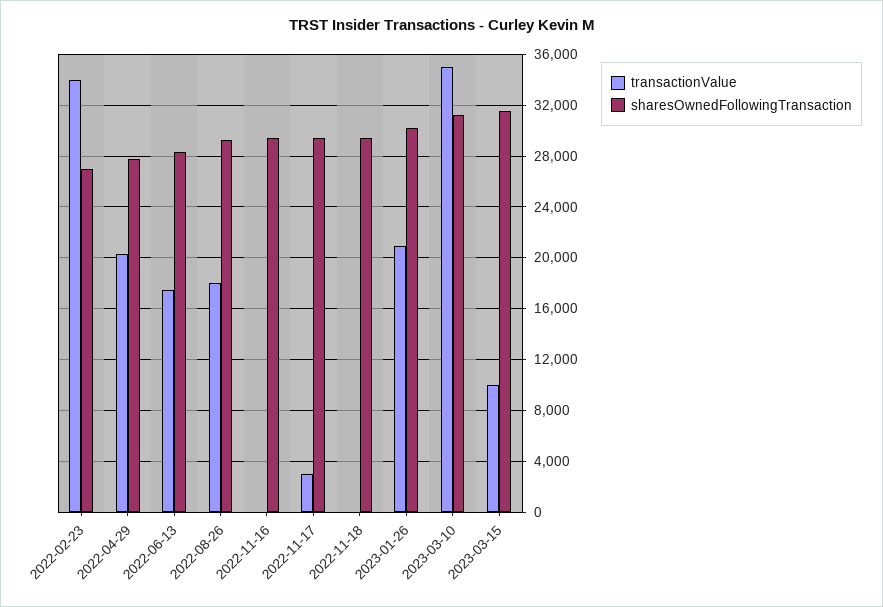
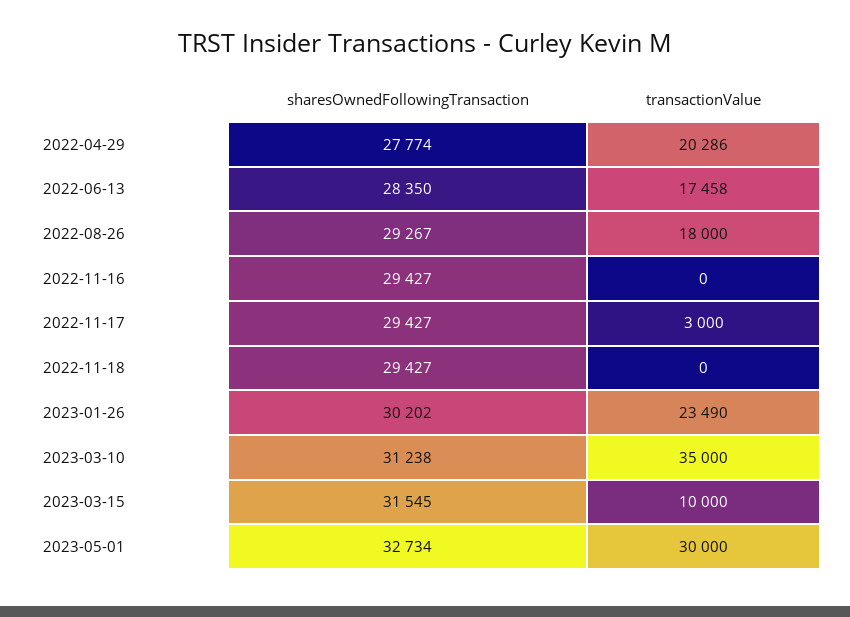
transactionValue, 2022-02-23: 34000 -> none
sharesOwnedFollowingTransaction, 2022-02-23: 27000 -> none
transactionValue, 2023-01-26: 21000 -> 23490
sharesOwnedFollowingTransaction, 2023-05-01: none -> 32734
transactionValue, 2023-05-01: none -> 30000

